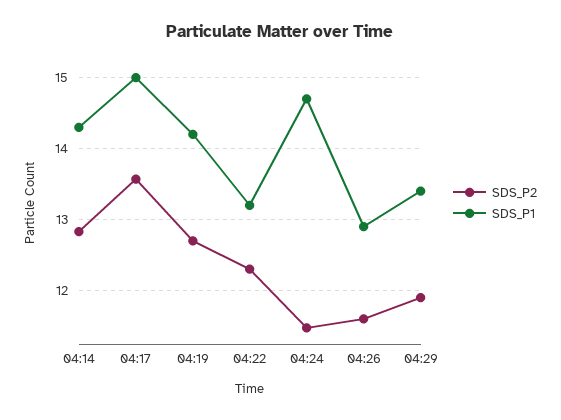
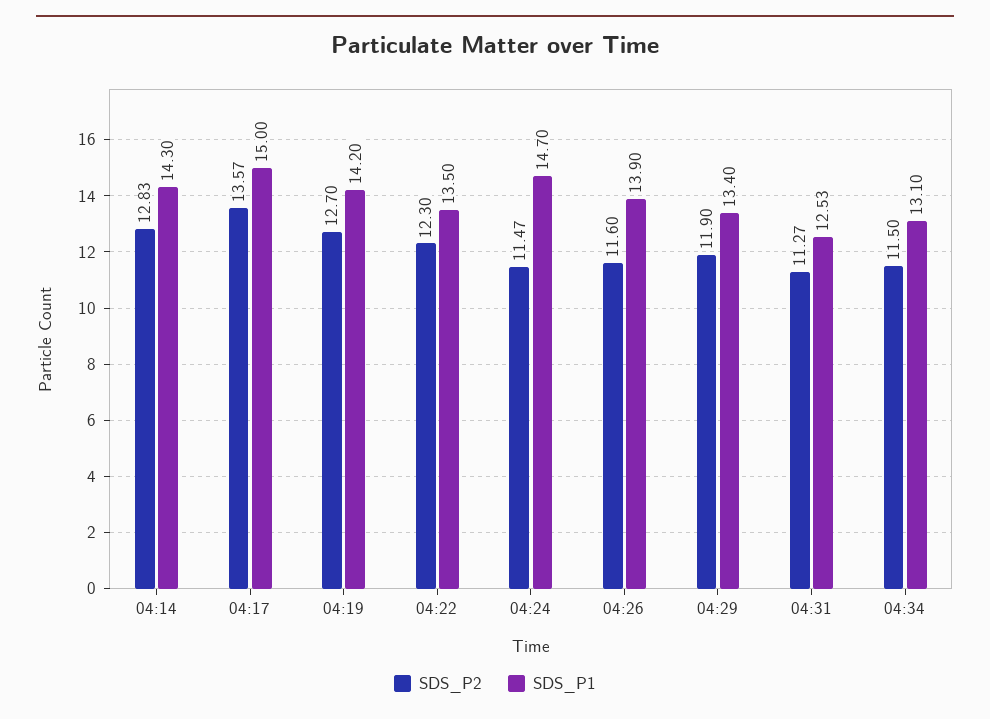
SDS_P1, 04:22: 13.2 -> 13.5
SDS_P1, 04:26: 12.9 -> 13.9
SDS_P2, 04:31: none -> 11.27
SDS_P1, 04:31: none -> 12.53
SDS_P2, 04:34: none -> 11.5
SDS_P1, 04:34: none -> 13.1

